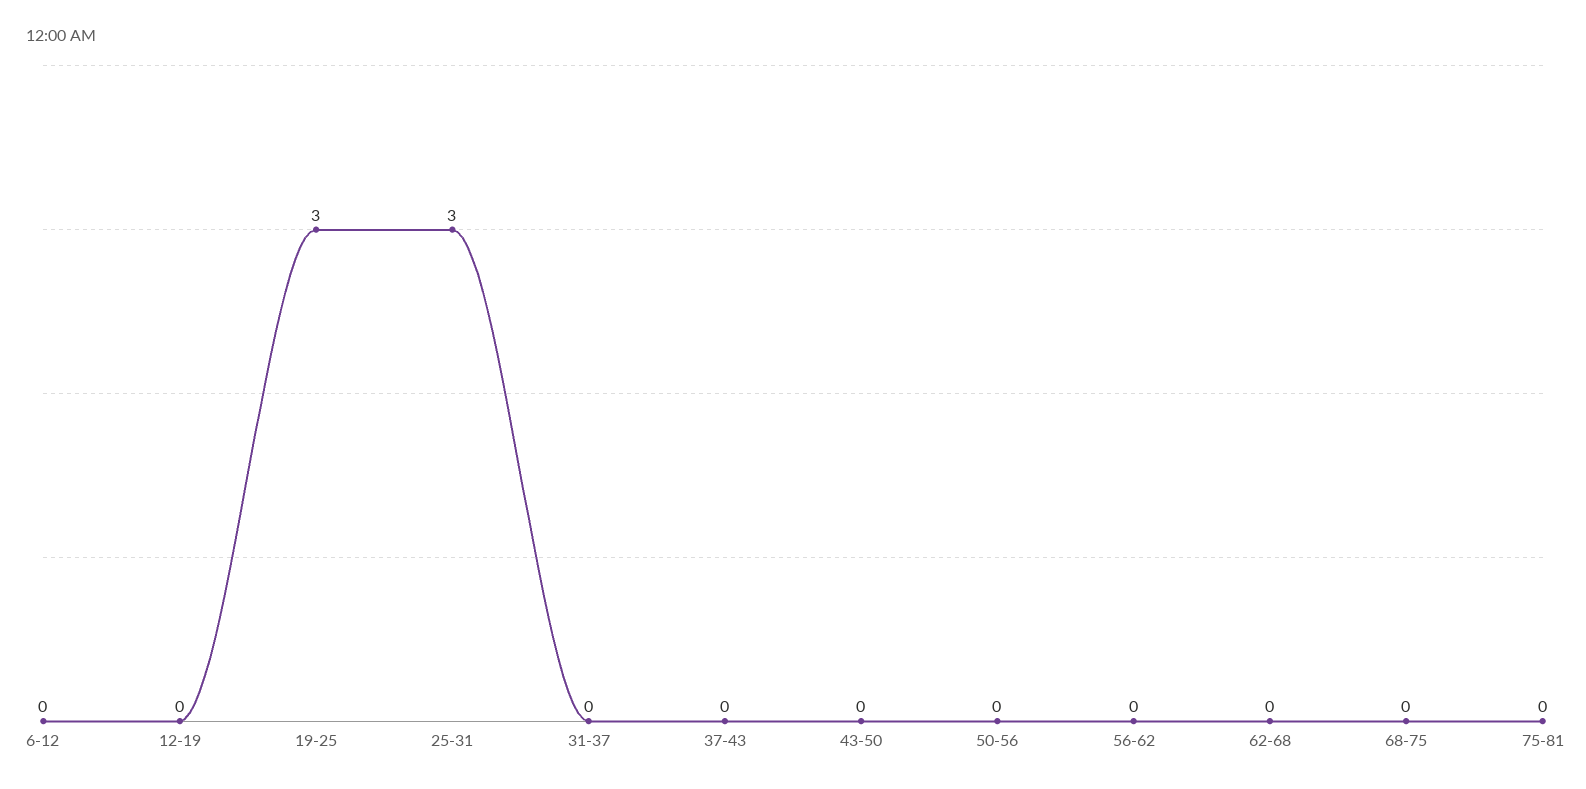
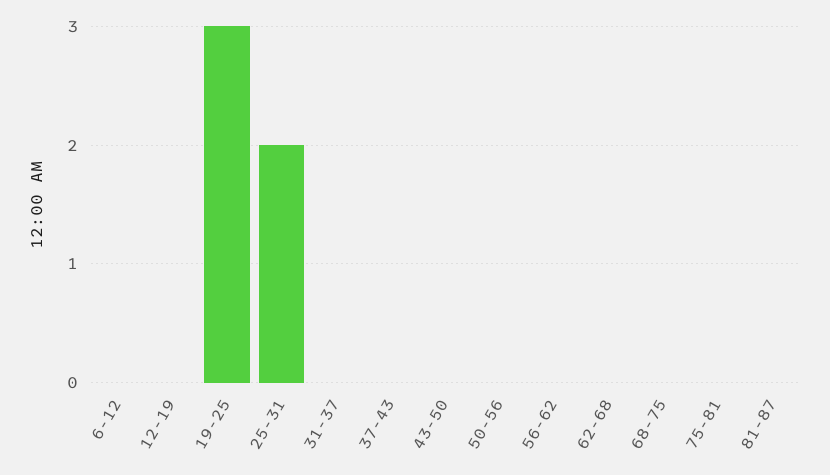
25-31: 3 -> 2
81-87: none -> 0

